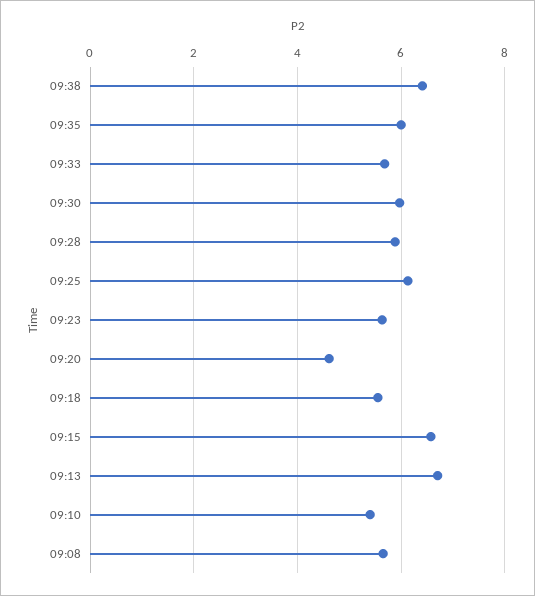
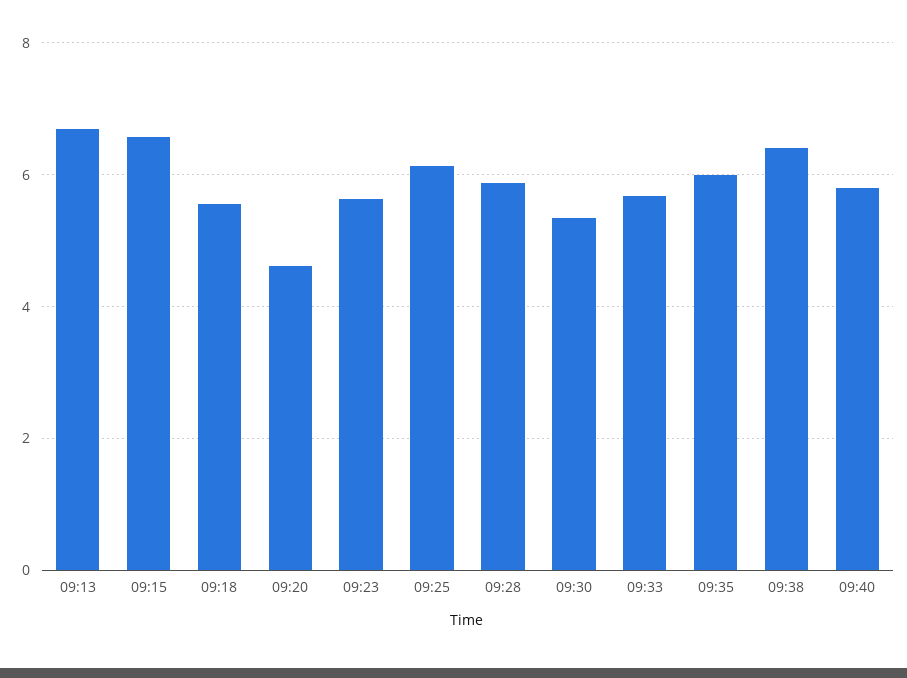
09:30: 6 -> 5.4
09:10: 5.4 -> none
09:08: 5.6 -> none
09:40: none -> 5.8

